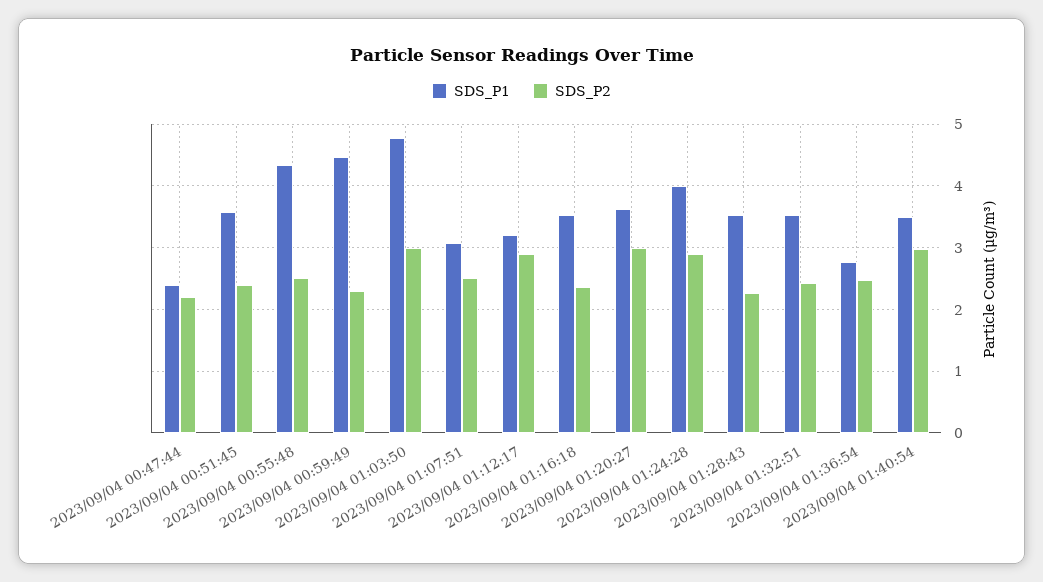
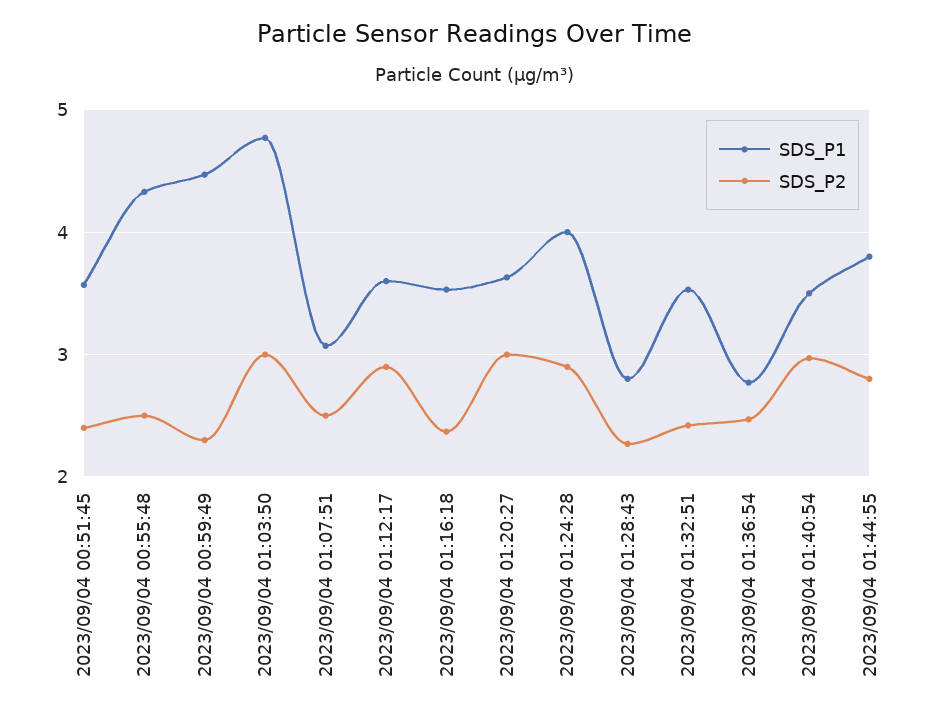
SDS_P1, 2023/09/04 00:47:44: 2.4 -> none
SDS_P2, 2023/09/04 00:47:44: 2.2 -> none
SDS_P1, 2023/09/04 01:12:17: 3.2 -> 3.6
SDS_P1, 2023/09/04 01:28:43: 3.5 -> 2.8
SDS_P1, 2023/09/04 01:44:55: none -> 3.8
SDS_P2, 2023/09/04 01:44:55: none -> 2.8

